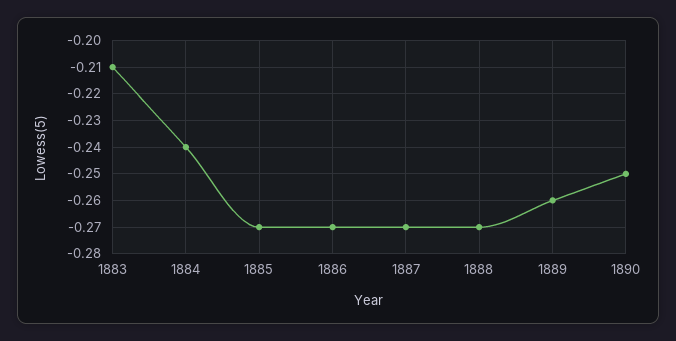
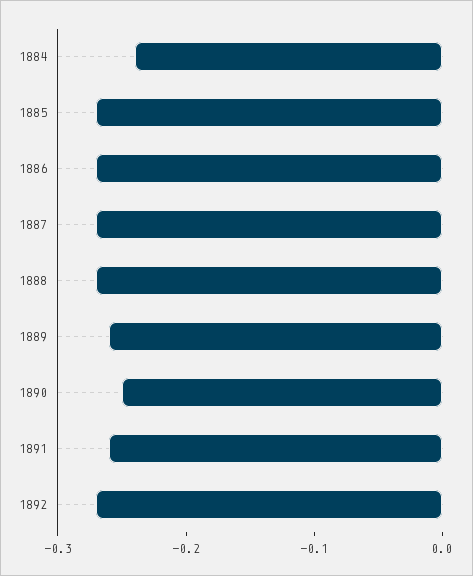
1883: -0.21 -> none
1891: none -> -0.26
1892: none -> -0.27

